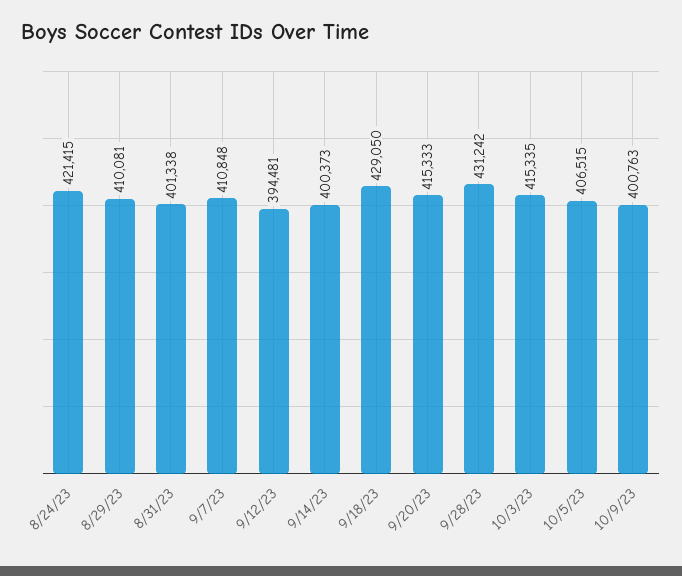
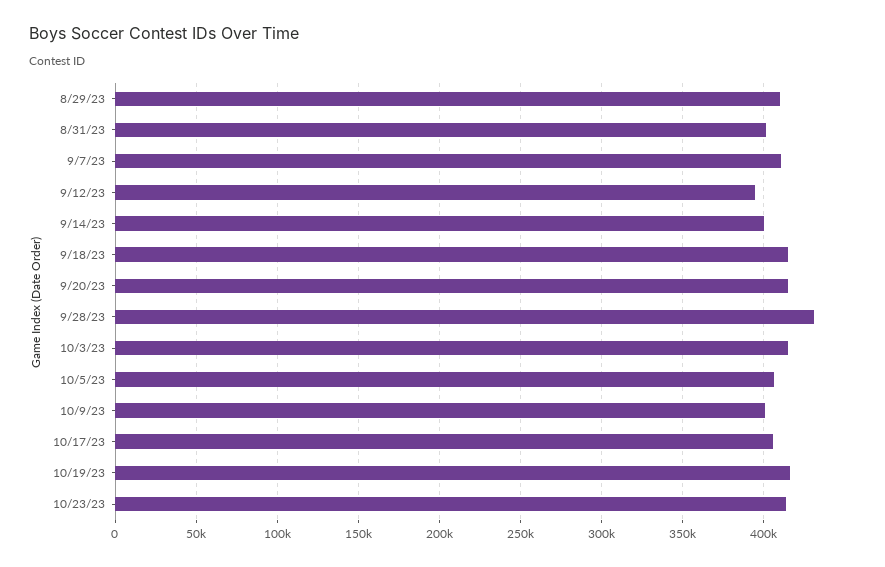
8/24/23: 421415 -> none
9/18/23: 429050 -> 415000
10/17/23: none -> 405000
10/19/23: none -> 415000
10/23/23: none -> 415000

